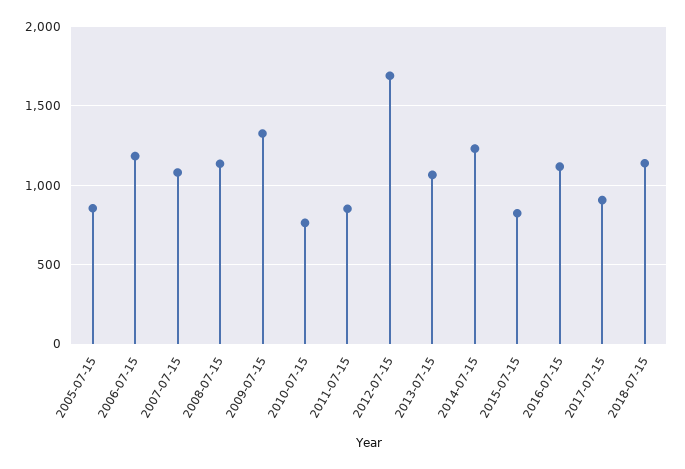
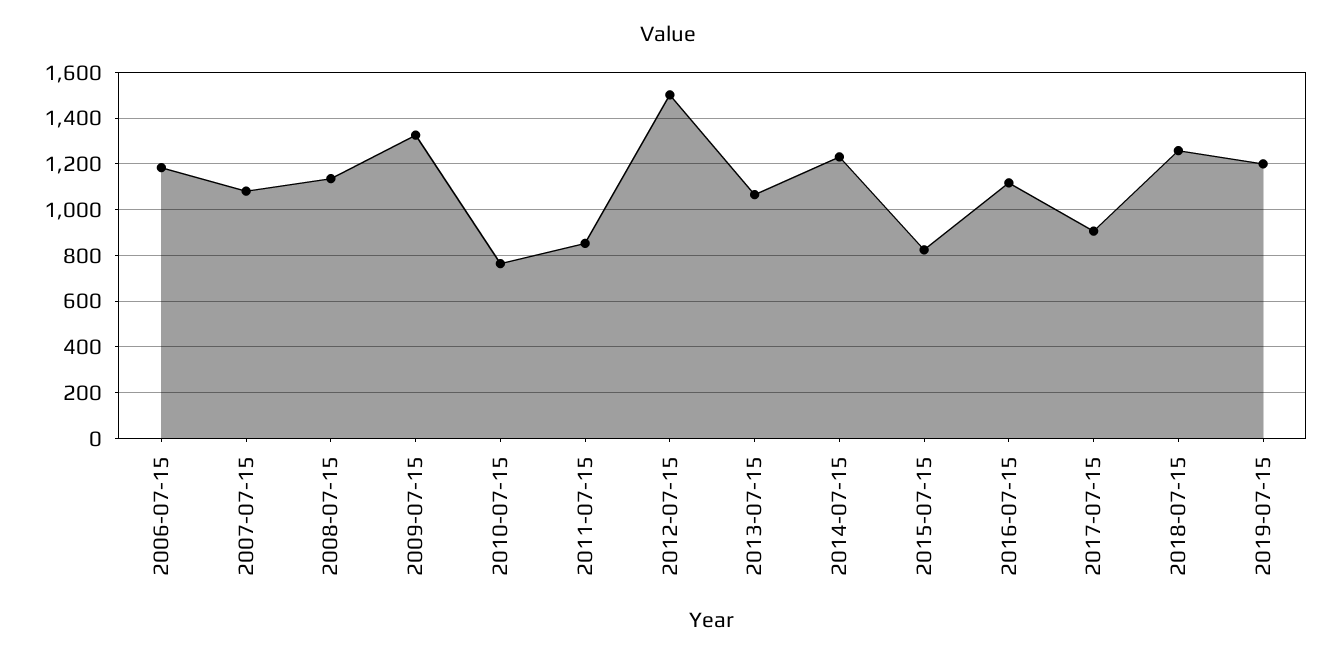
2005-07-15: 850 -> none
2012-07-15: 1700 -> 1500
2018-07-15: 1150 -> 1250
2019-07-15: none -> 1200

